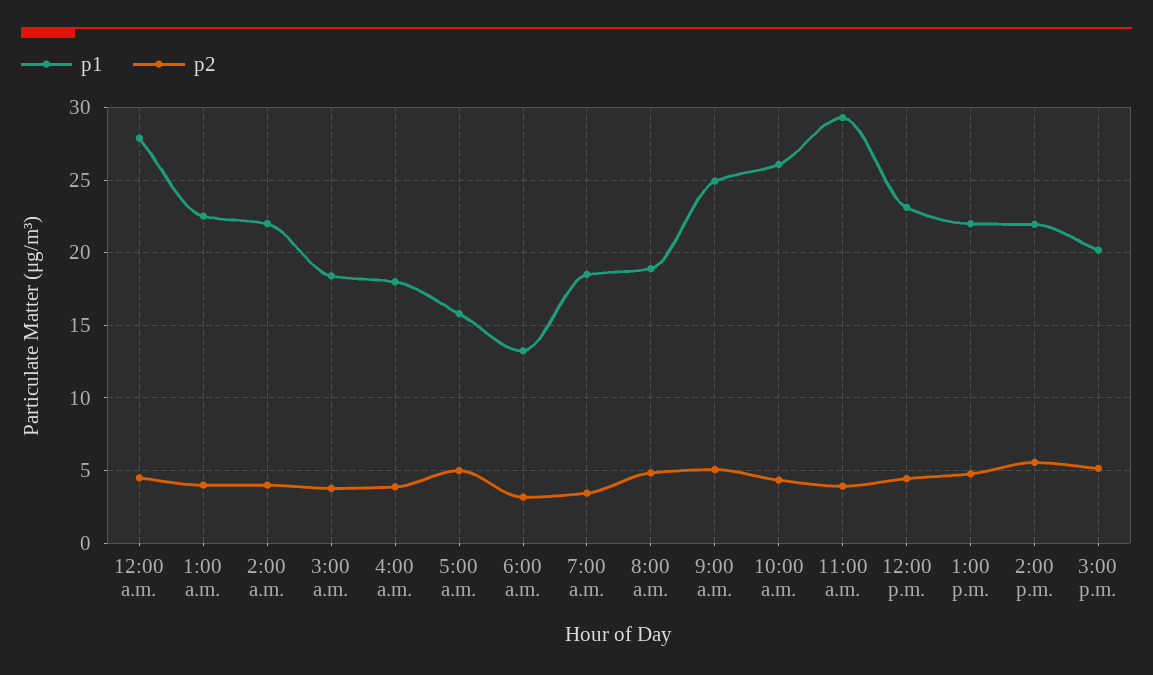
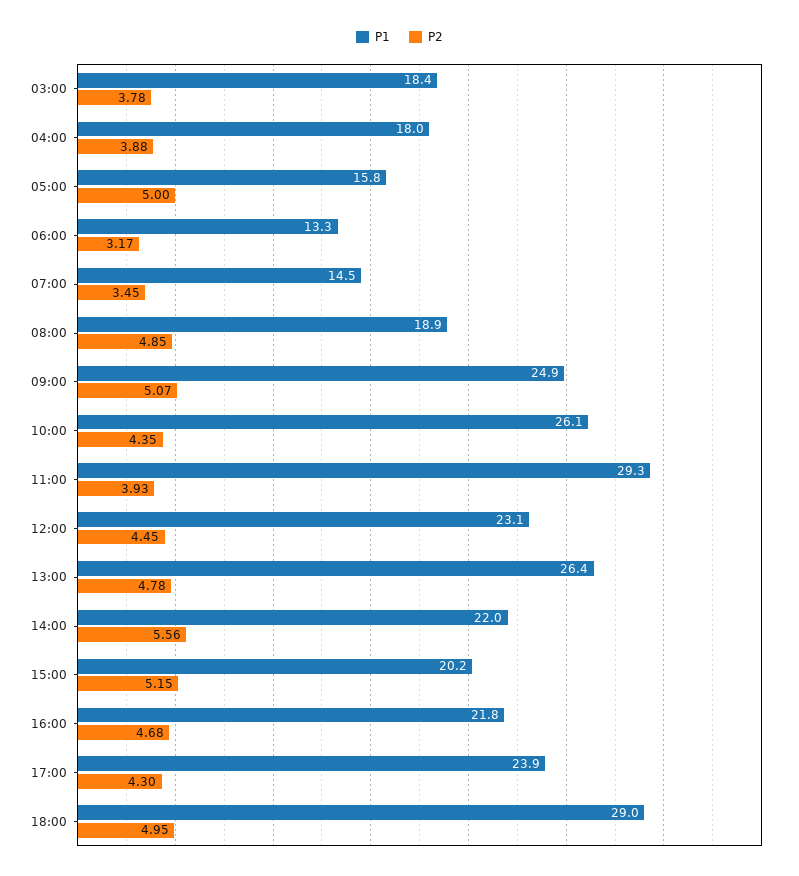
p1, 12:00 a.m.: 28 -> none
p2, 12:00 a.m.: 4.5 -> none
p1, 1:00 a.m.: 22.5 -> none
p2, 1:00 a.m.: 4 -> none
p1, 2:00 a.m.: 22 -> none
p2, 2:00 a.m.: 4 -> none
p1, 7:00 a.m.: 18.5 -> 14.5
p1, 1:00 p.m.: 22 -> 26.4
p1, 16:00: none -> 21.8
p2, 16:00: none -> 4.68
p1, 17:00: none -> 23.9
p2, 17:00: none -> 4.3
p1, 18:00: none -> 29
p2, 18:00: none -> 4.95

